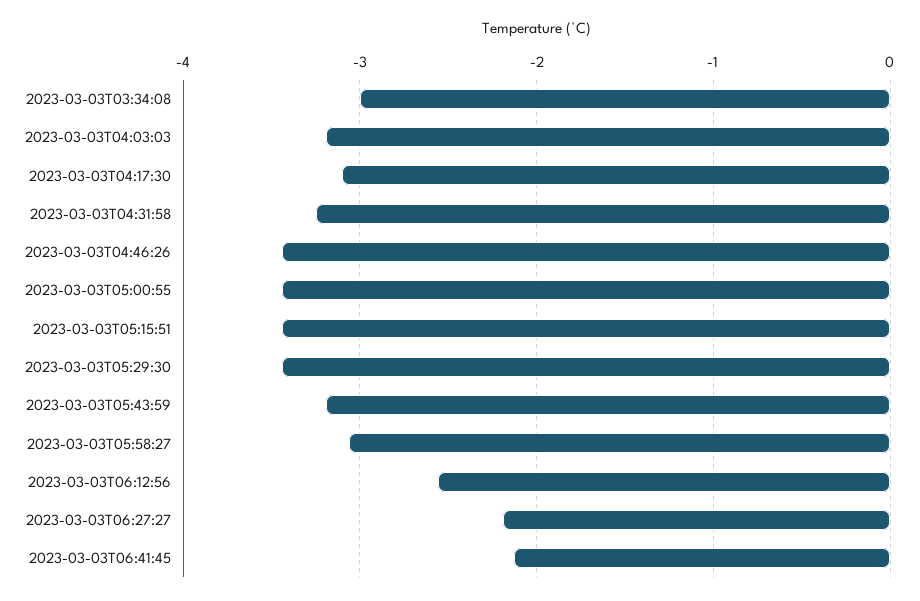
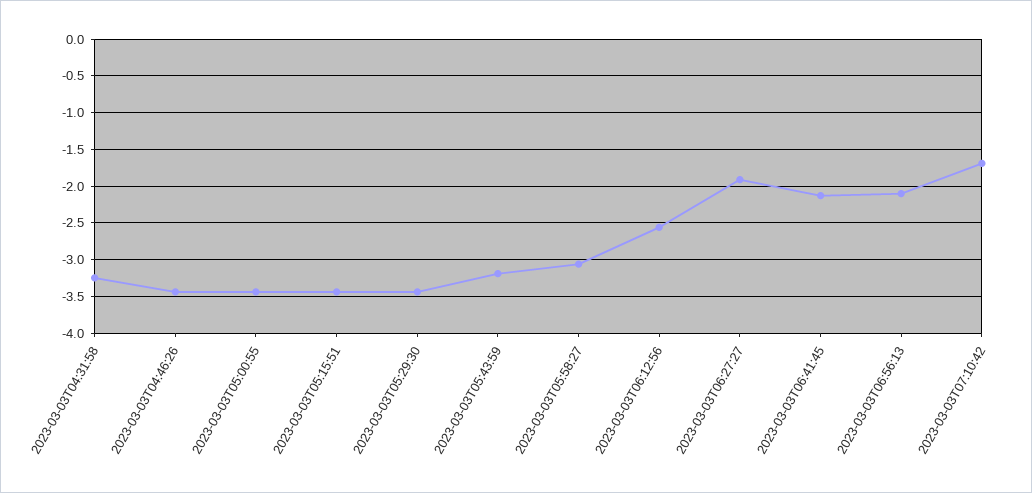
2023-03-03T03:34:08: -3 -> none
2023-03-03T04:03:03: -3.2 -> none
2023-03-03T04:17:30: -3.1 -> none
2023-03-03T06:27:27: -2.2 -> -1.9
2023-03-03T06:56:13: none -> -2.1
2023-03-03T07:10:42: none -> -1.7

